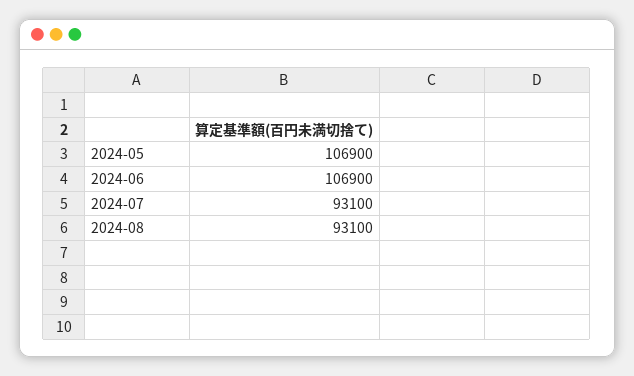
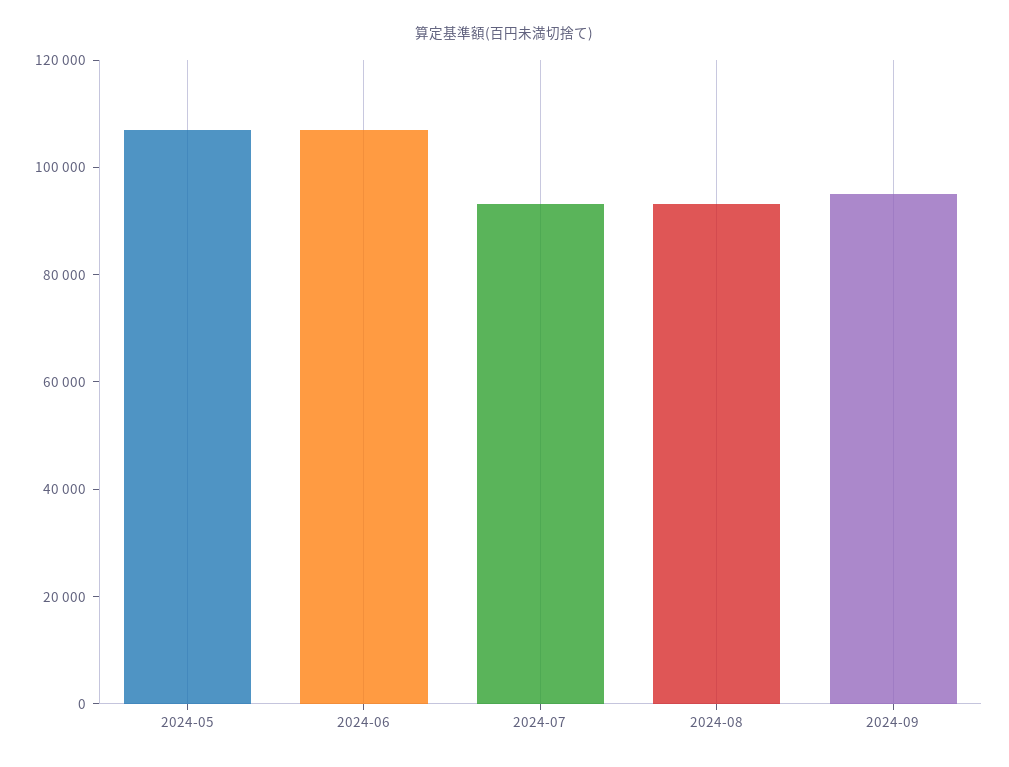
2024-09: none -> 95000

